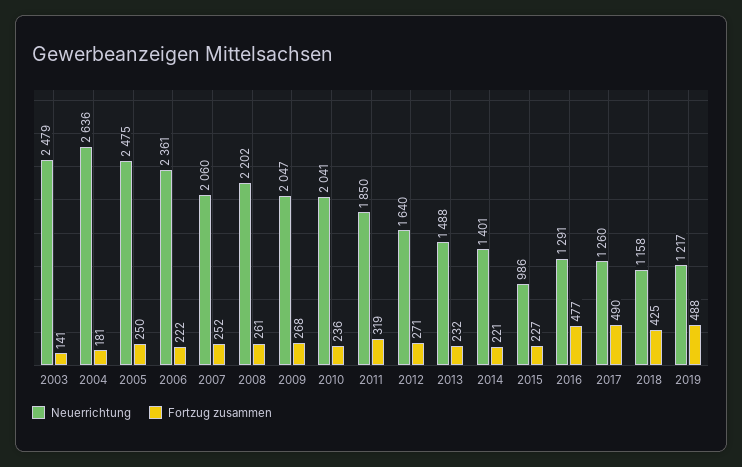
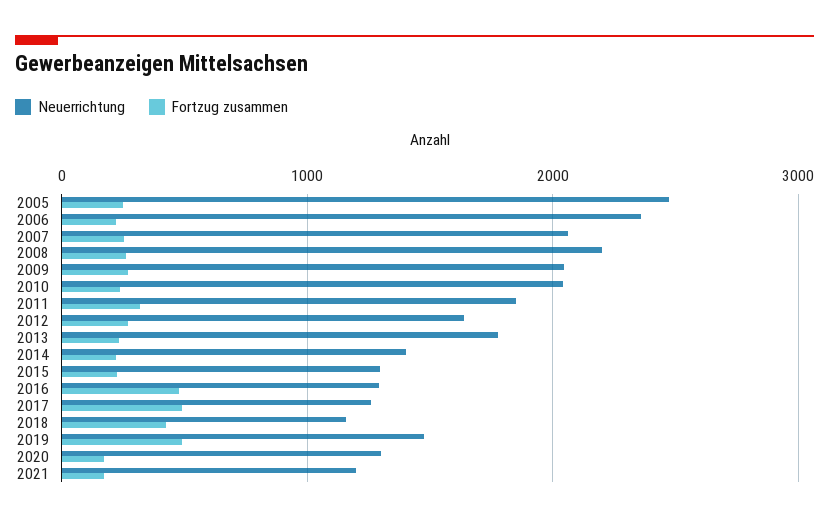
Neuerrichtung, 2003: 2479 -> none
Fortzug zusammen, 2003: 141 -> none
Neuerrichtung, 2004: 2636 -> none
Fortzug zusammen, 2004: 181 -> none
Neuerrichtung, 2013: 1488 -> 1800
Neuerrichtung, 2015: 986 -> 1300
Neuerrichtung, 2019: 1217 -> 1500
Neuerrichtung, 2020: none -> 1300
Fortzug zusammen, 2020: none -> 200
Neuerrichtung, 2021: none -> 1200
Fortzug zusammen, 2021: none -> 200

